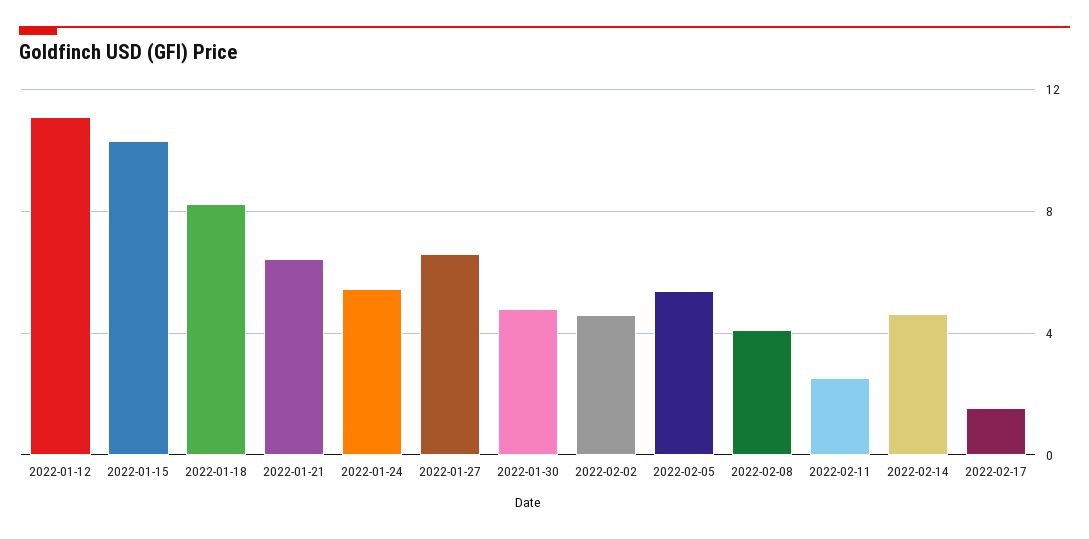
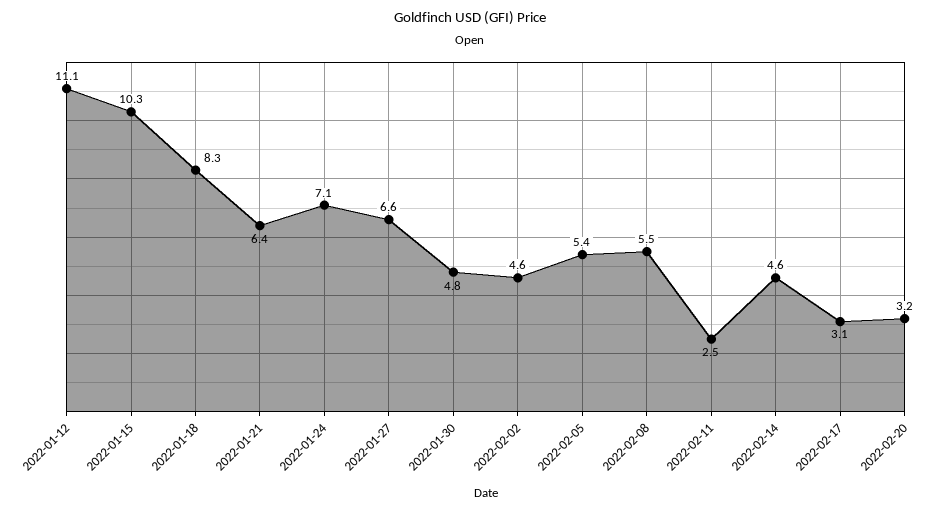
2022-01-24: 5.5 -> 7.1
2022-02-08: 4 -> 5.5
2022-02-17: 1.5 -> 3.1
2022-02-20: none -> 3.2

